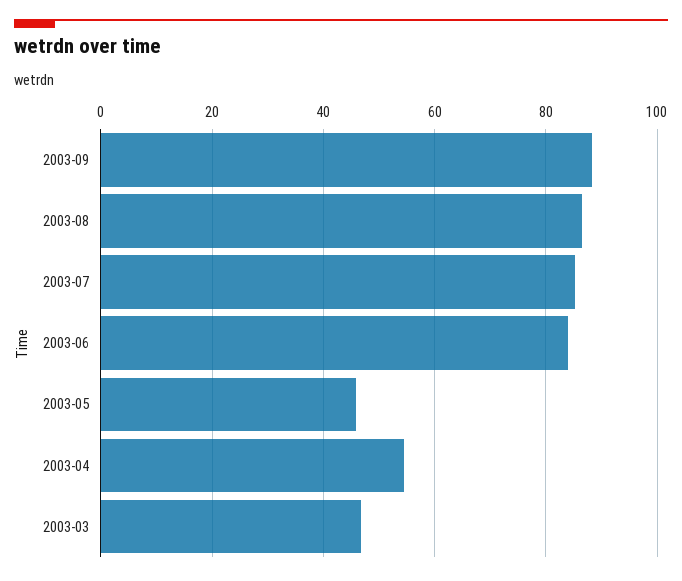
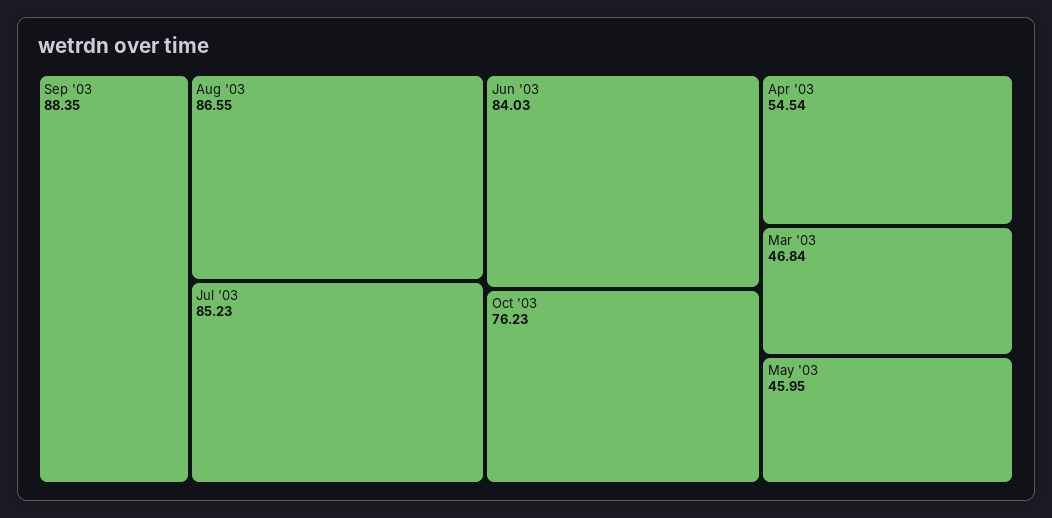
Oct '03: none -> 76.23

